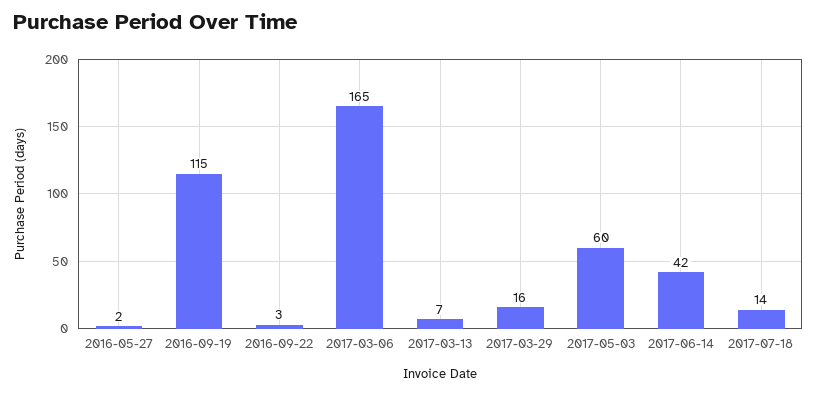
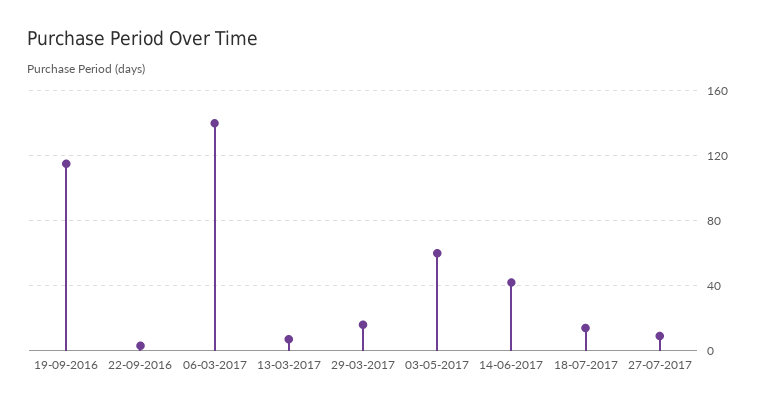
2016-05-27: 2 -> none
2017-03-06: 165 -> 140
27-07-2017: none -> 10

